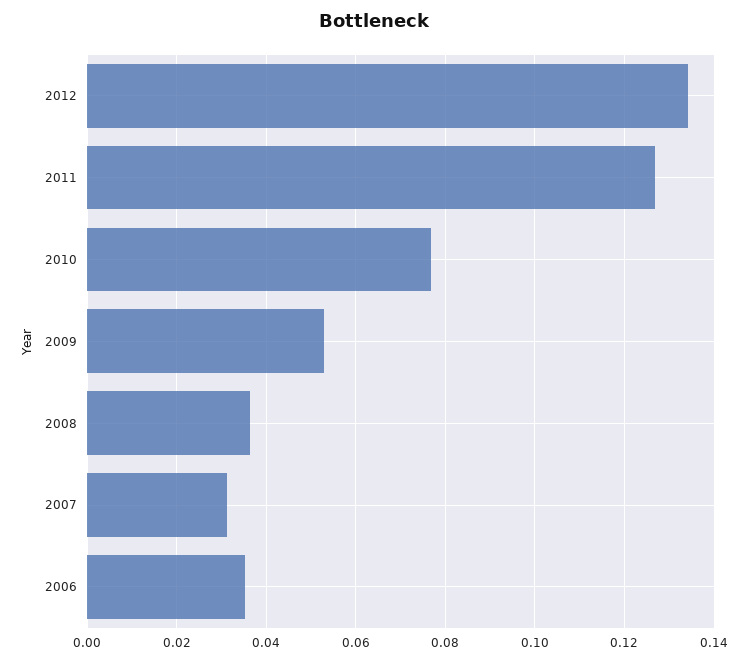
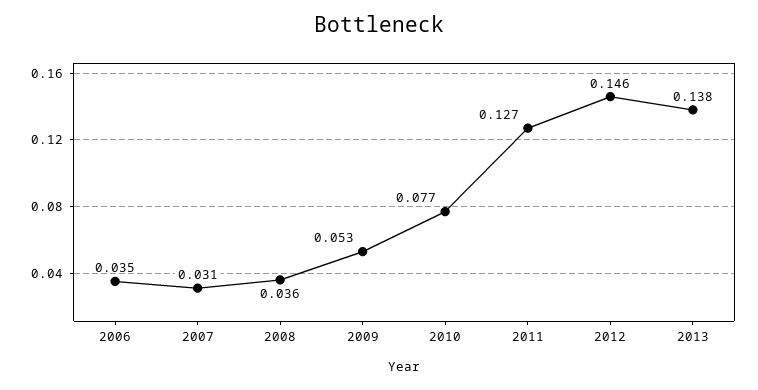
2012: 0.134 -> 0.146
2013: none -> 0.138

